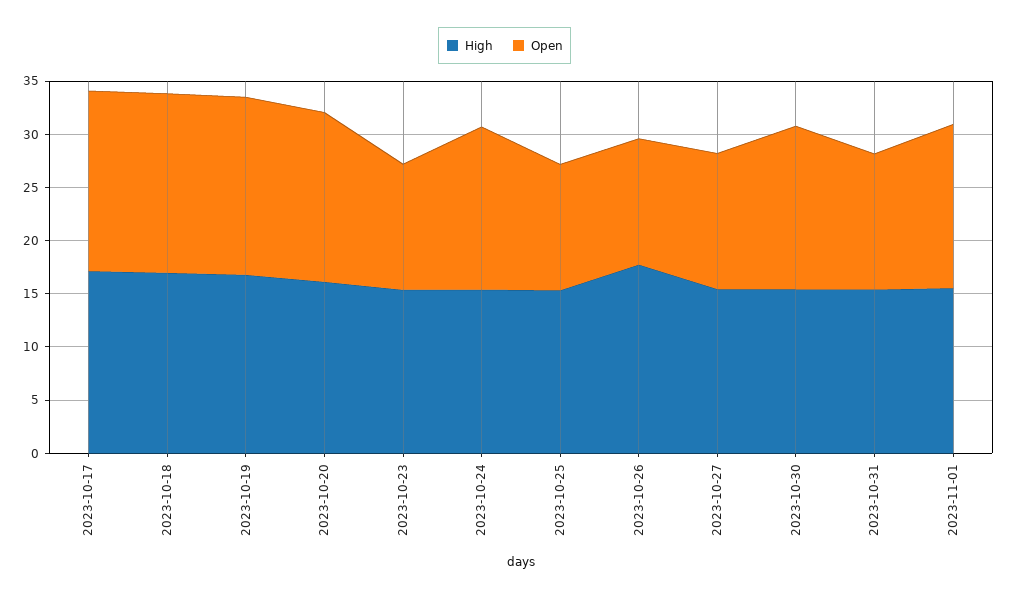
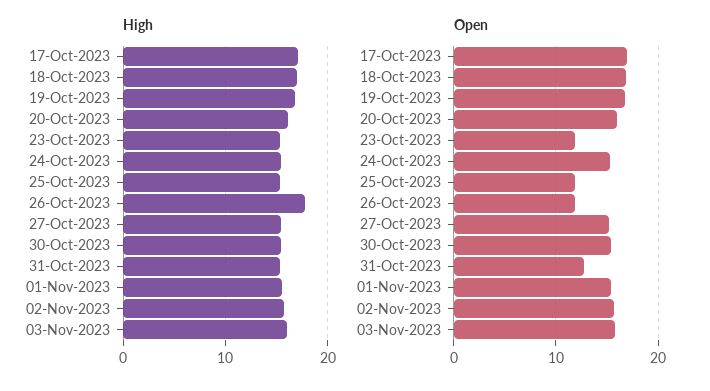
Open, 2023-10-27: 13 -> 15
High, 02-Nov-2023: none -> 16
High, 03-Nov-2023: none -> 16
Open, 02-Nov-2023: none -> 16
Open, 03-Nov-2023: none -> 16

